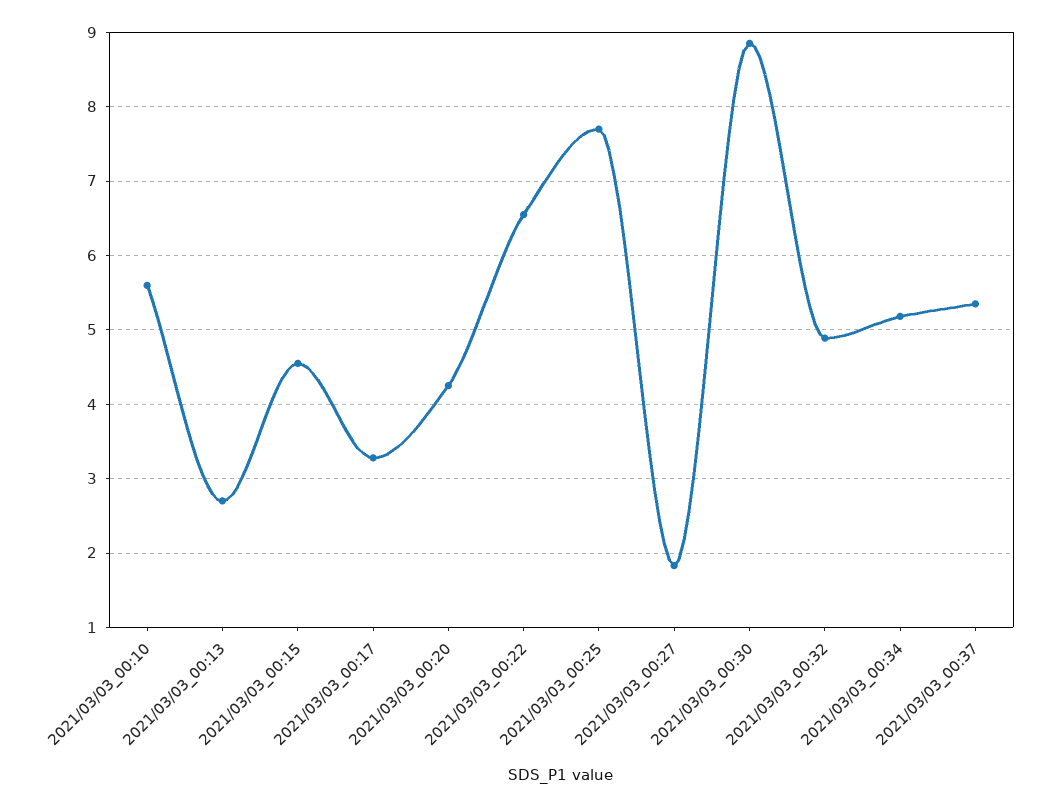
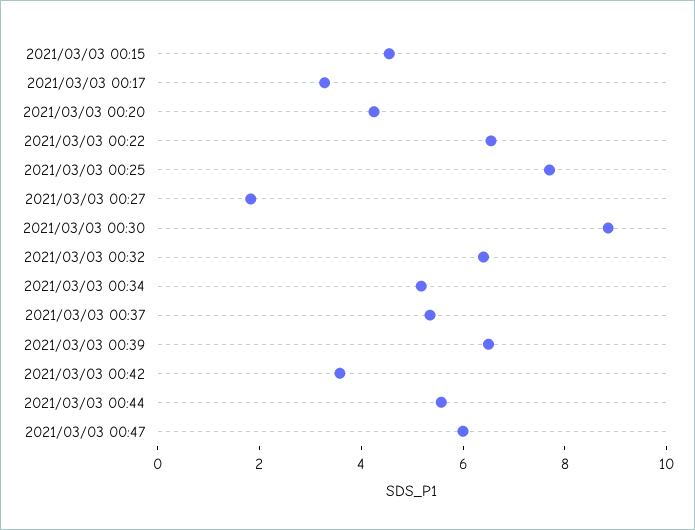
2021/03/03_00:10: 5.6 -> none
2021/03/03_00:13: 2.7 -> none
2021/03/03_00:32: 4.9 -> 6.5
2021/03/03 00:39: none -> 6.5
2021/03/03 00:42: none -> 3.5
2021/03/03 00:44: none -> 5.5
2021/03/03 00:47: none -> 6

